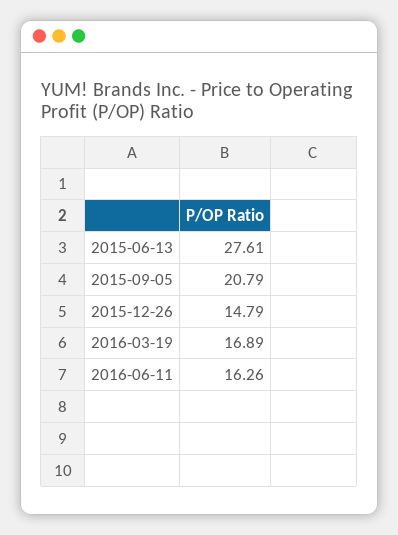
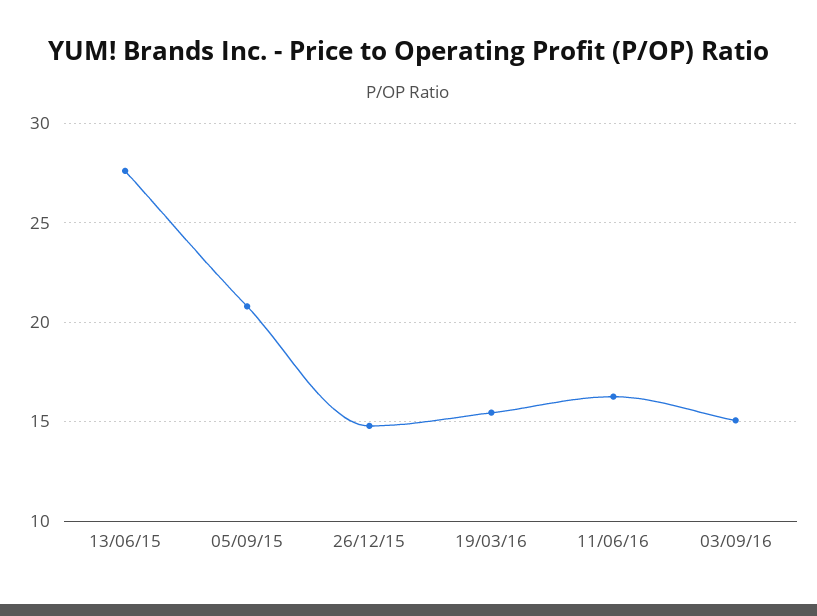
2016-03-19: 16.89 -> 15.5
03/09/16: none -> 15

